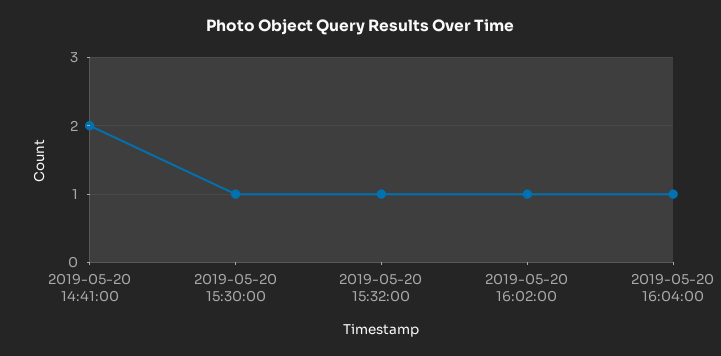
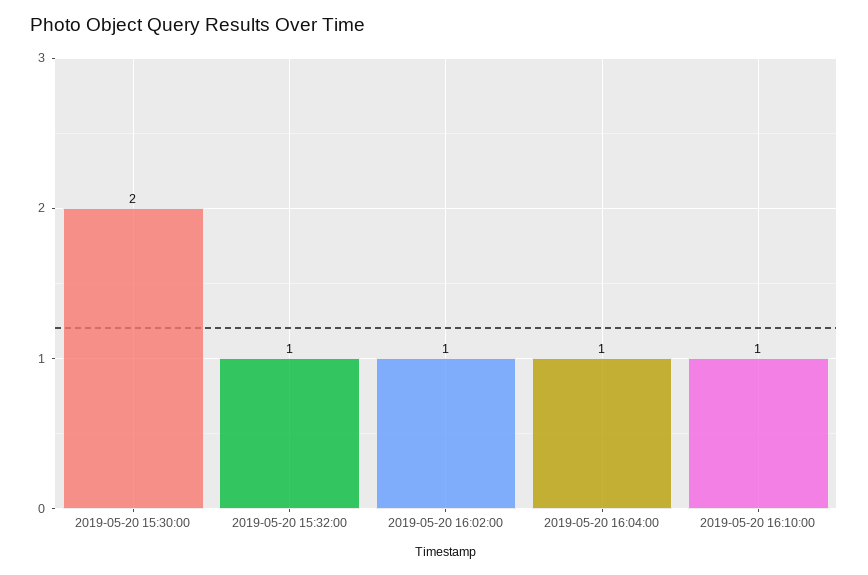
2019-05-20 14:41:00: 2 -> none
2019-05-20 15:30:00: 1 -> 2
2019-05-20 16:10:00: none -> 1

